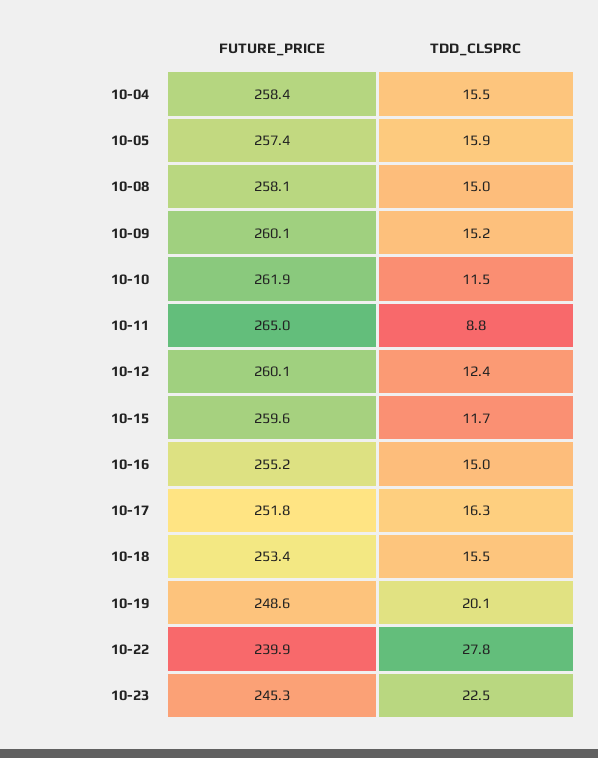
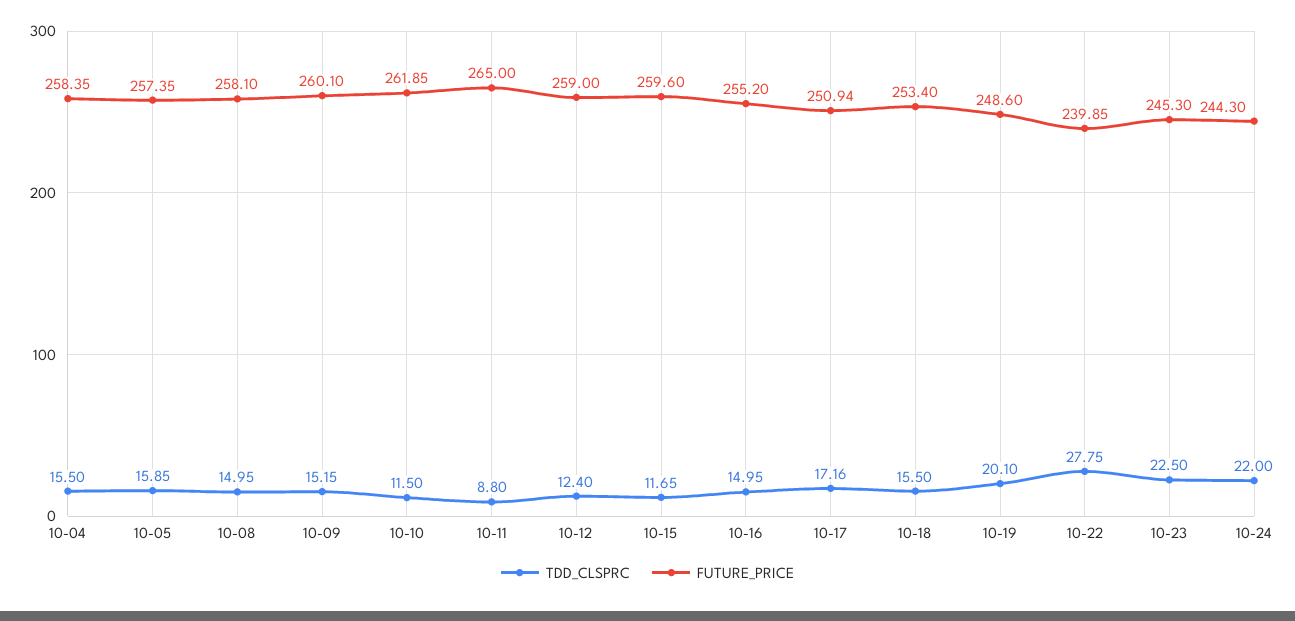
FUTURE_PRICE, 10-12: 260.1 -> 259
FUTURE_PRICE, 10-17: 251.8 -> 250.94
TDD_CLSPRC, 10-17: 16.3 -> 17.16
TDD_CLSPRC, 10-24: none -> 22
FUTURE_PRICE, 10-24: none -> 244.3

